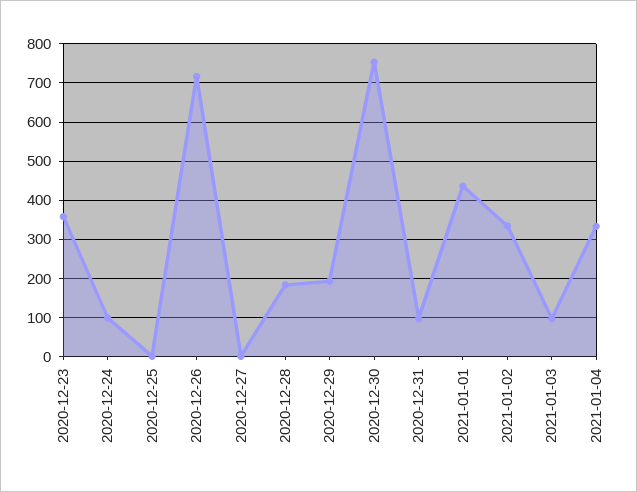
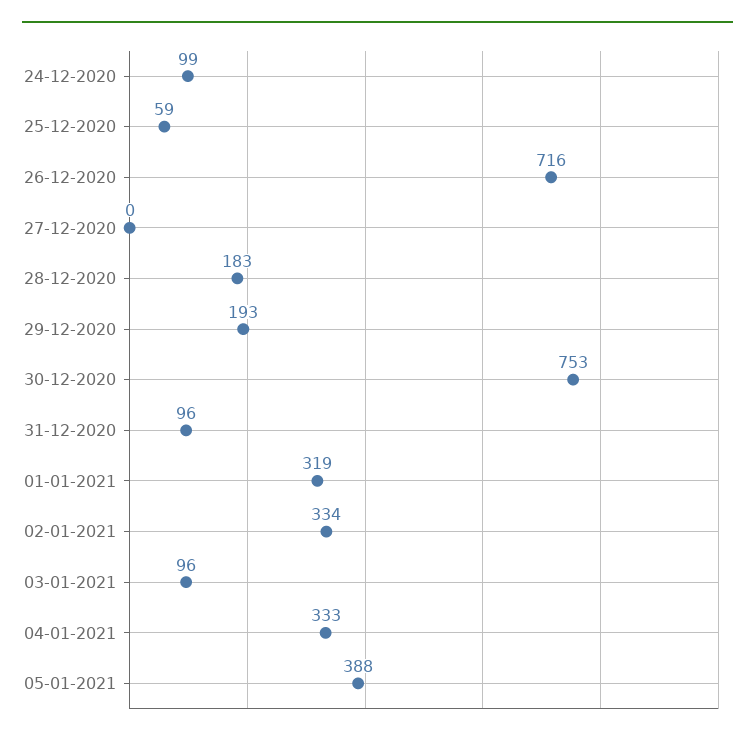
2020-12-23: 360 -> none
2020-12-25: 0 -> 59
2021-01-01: 440 -> 319
05-01-2021: none -> 388

